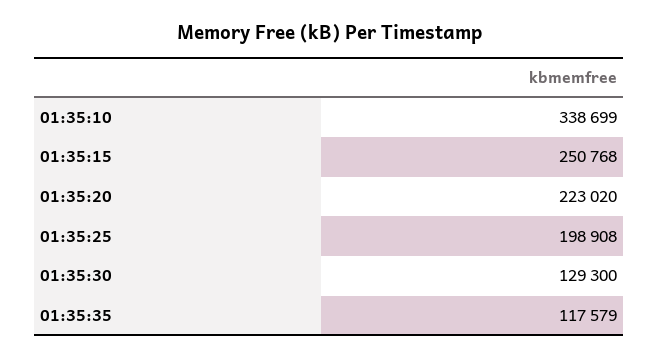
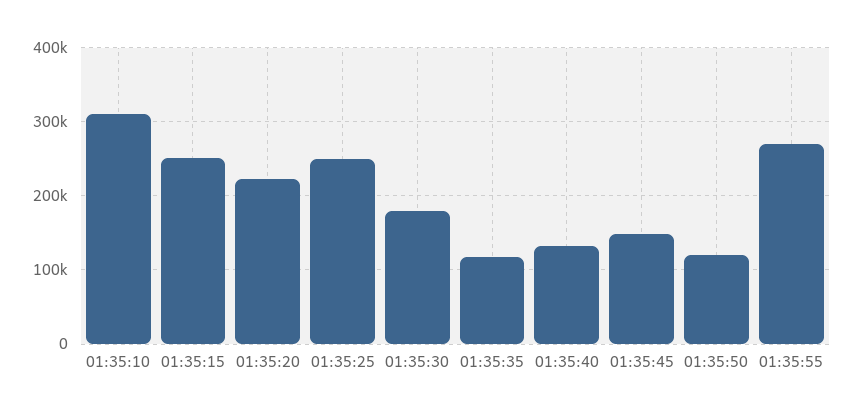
01:35:10: 338699 -> 310000
01:35:25: 198908 -> 250000
01:35:30: 129300 -> 180000
01:35:40: none -> 130000
01:35:45: none -> 150000
01:35:50: none -> 120000
01:35:55: none -> 270000

